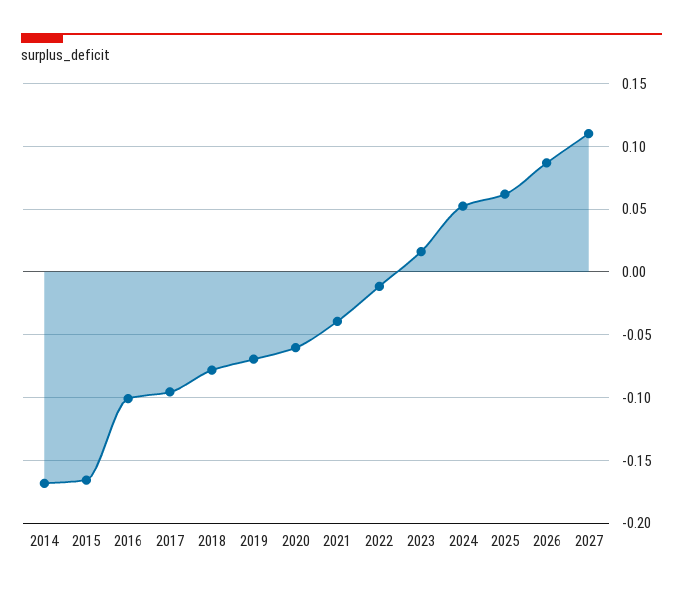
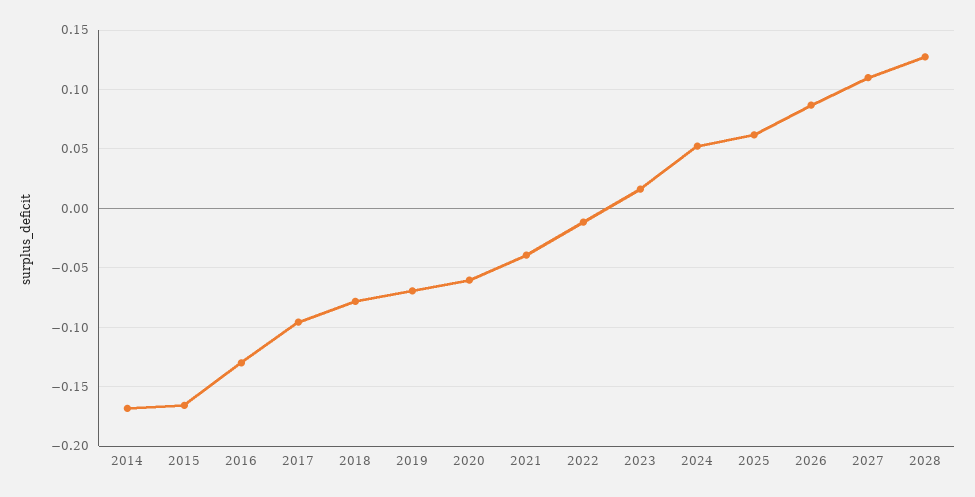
2016: -0.1 -> -0.13
2028: none -> 0.13

